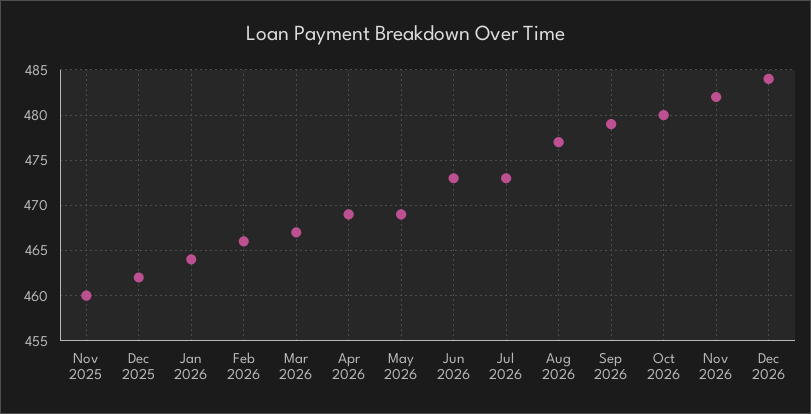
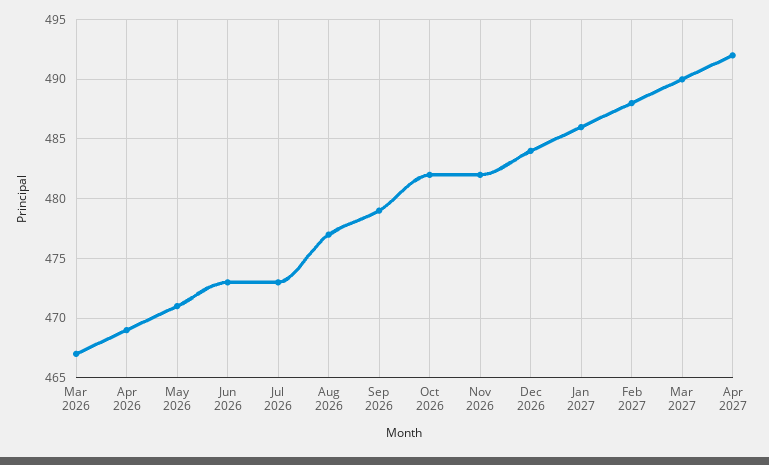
Nov 2025: 460 -> none
Dec 2025: 462 -> none
Jan 2026: 464 -> none
Feb 2026: 466 -> none
May 2026: 469 -> 471
Oct 2026: 480 -> 482
Jan 2027: none -> 486
Feb 2027: none -> 488
Mar 2027: none -> 490
Apr 2027: none -> 492

